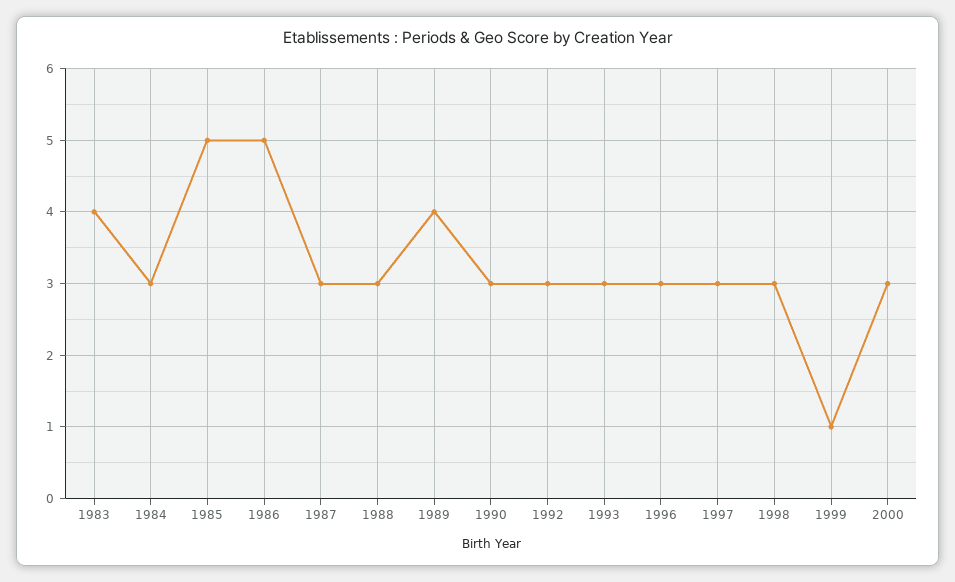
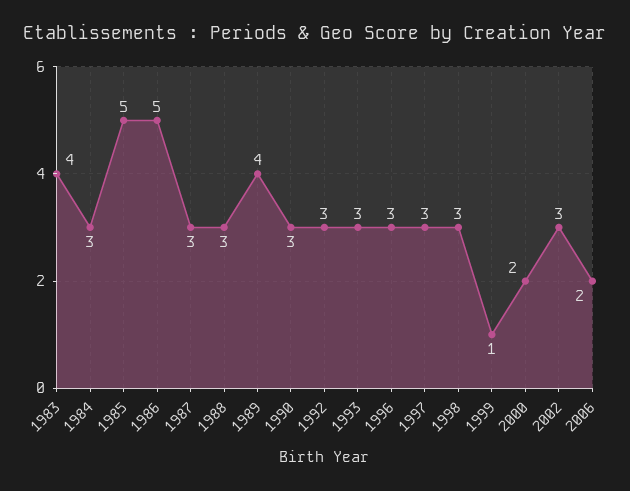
2000: 3 -> 2
2002: none -> 3
2006: none -> 2

